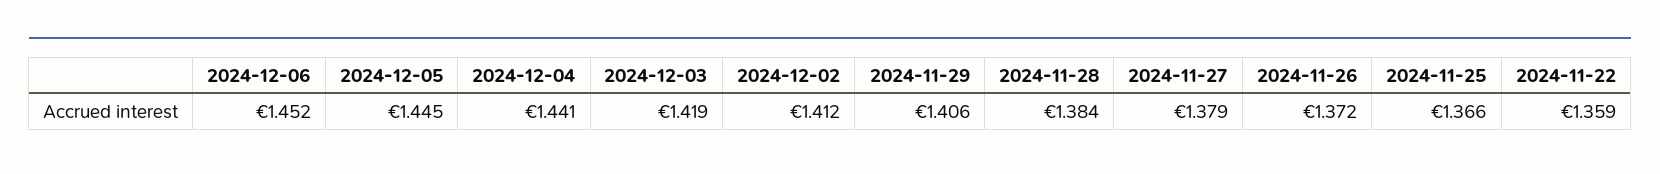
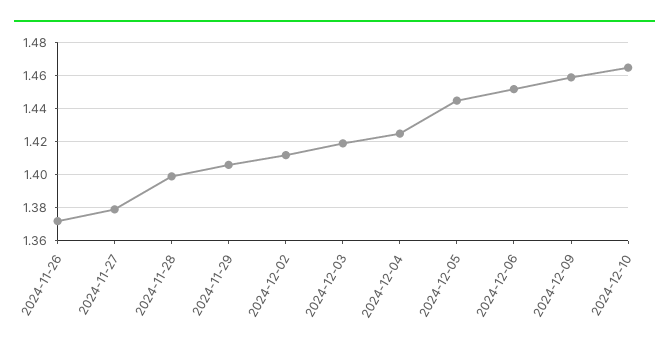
2024-12-04: 1.441 -> 1.425
2024-11-28: 1.384 -> 1.4
2024-11-25: 1.366 -> none
2024-11-22: 1.359 -> none
2024-12-09: none -> 1.46
2024-12-10: none -> 1.465

